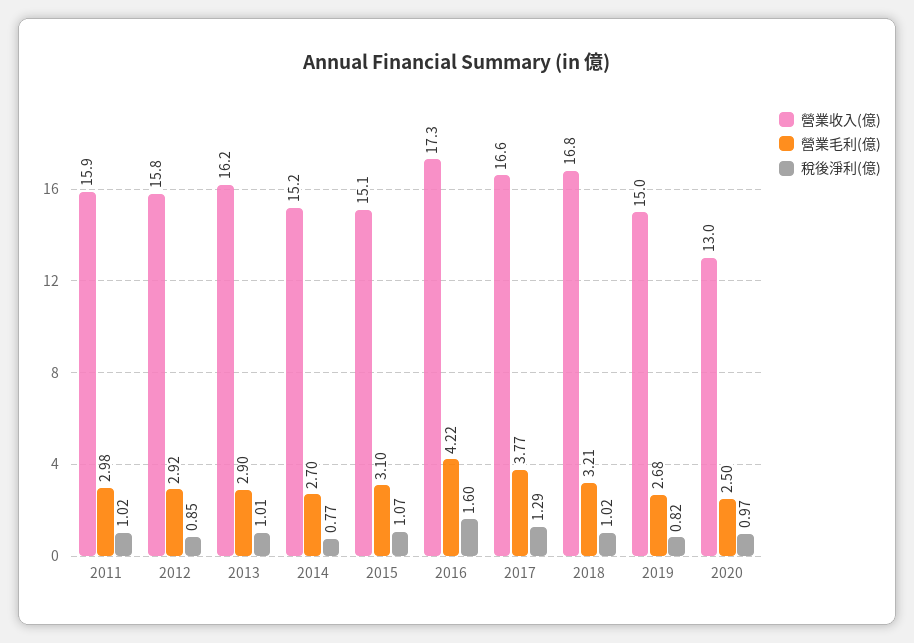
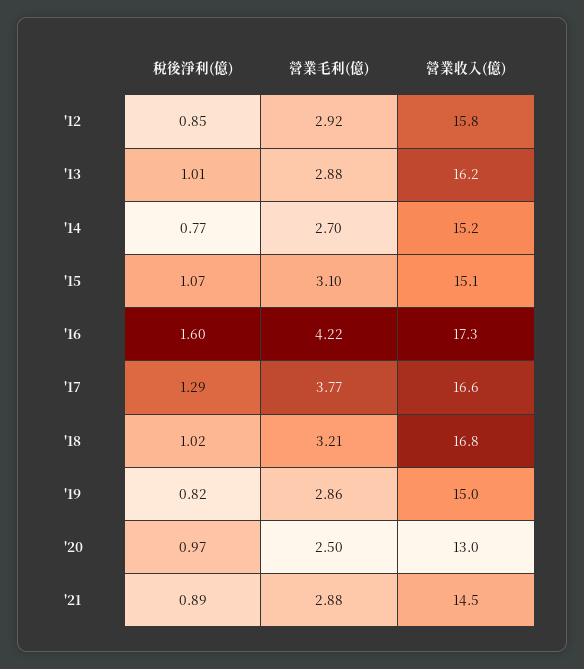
營業收入(億), 2011: 15.9 -> none
營業毛利(億), 2011: 2.98 -> none
稅後淨利(億), 2011: 1.02 -> none
營業毛利(億), 2013: 2.9 -> 2.88
營業毛利(億), 2019: 2.68 -> 2.86
稅後淨利(億), '21: none -> 0.89
營業毛利(億), '21: none -> 2.88
營業收入(億), '21: none -> 14.5

